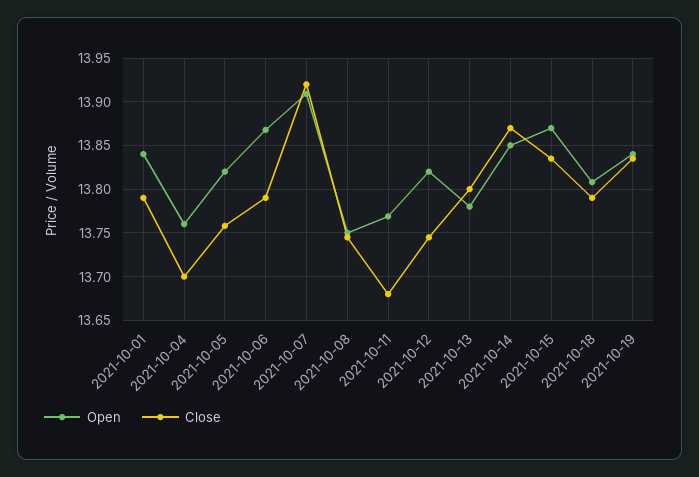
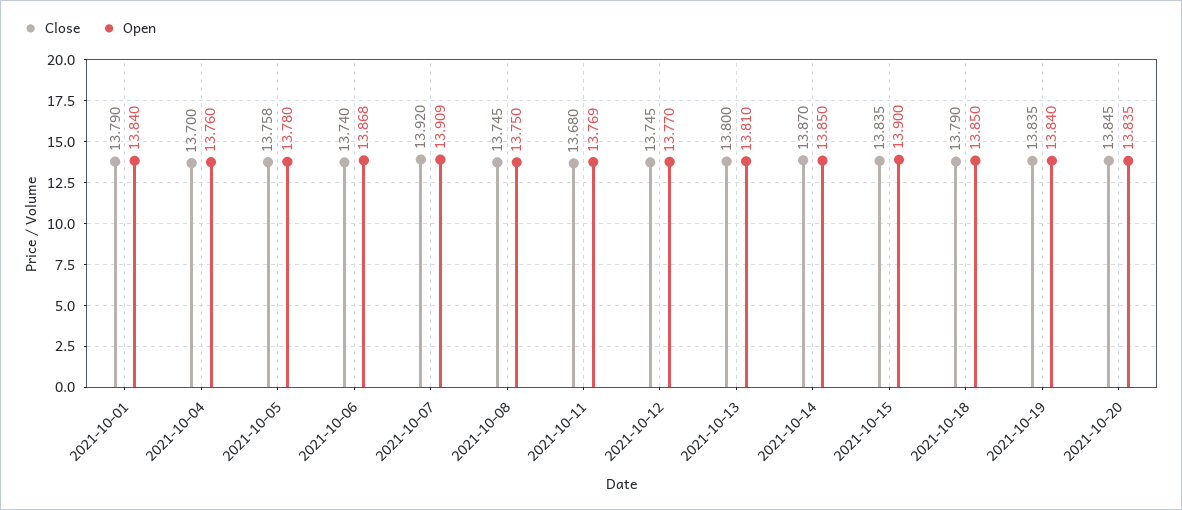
Open, 2021-10-05: 13.82 -> 13.78
Close, 2021-10-06: 13.79 -> 13.74
Open, 2021-10-12: 13.82 -> 13.77
Open, 2021-10-13: 13.78 -> 13.81
Open, 2021-10-15: 13.87 -> 13.9
Open, 2021-10-18: 13.81 -> 13.85
Close, 2021-10-20: none -> 13.845
Open, 2021-10-20: none -> 13.835

